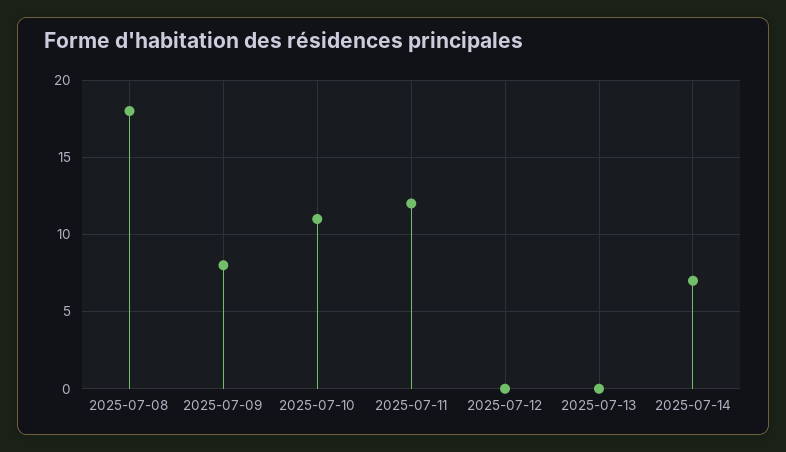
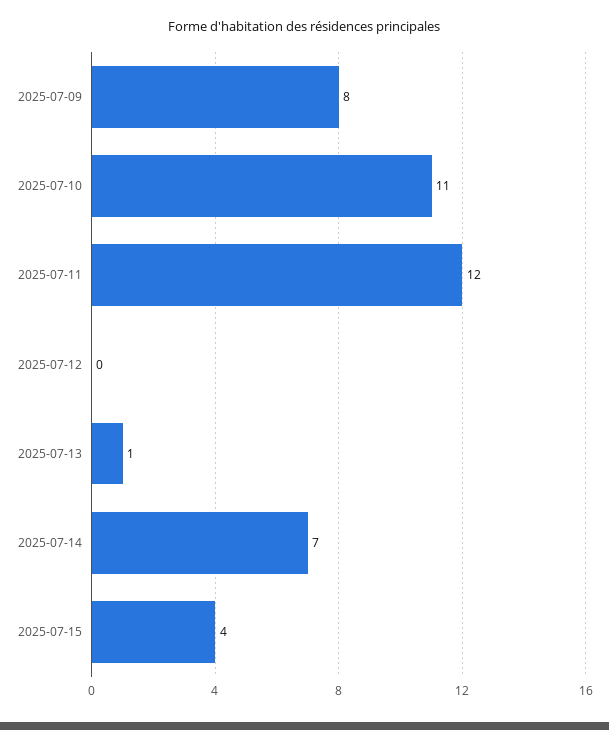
2025-07-08: 18 -> none
2025-07-13: 0 -> 1
2025-07-15: none -> 4

